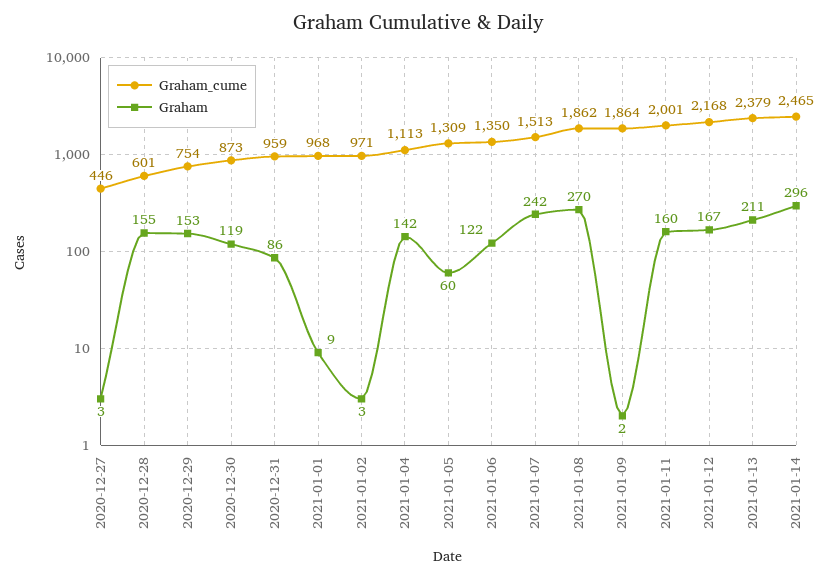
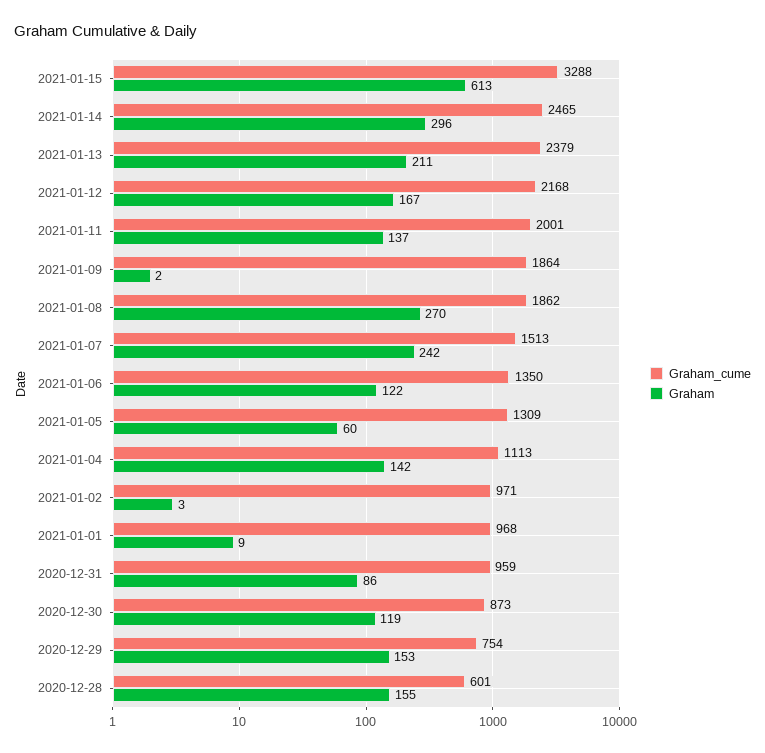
Graham_cume, 2020-12-27: 446 -> none
Graham, 2020-12-27: 3 -> none
Graham, 2021-01-11: 160 -> 137
Graham_cume, 2021-01-15: none -> 3288
Graham, 2021-01-15: none -> 613

